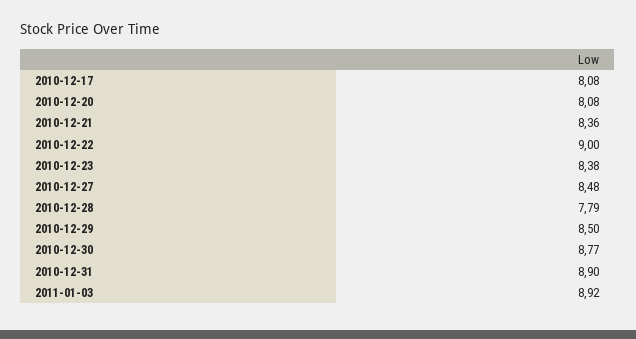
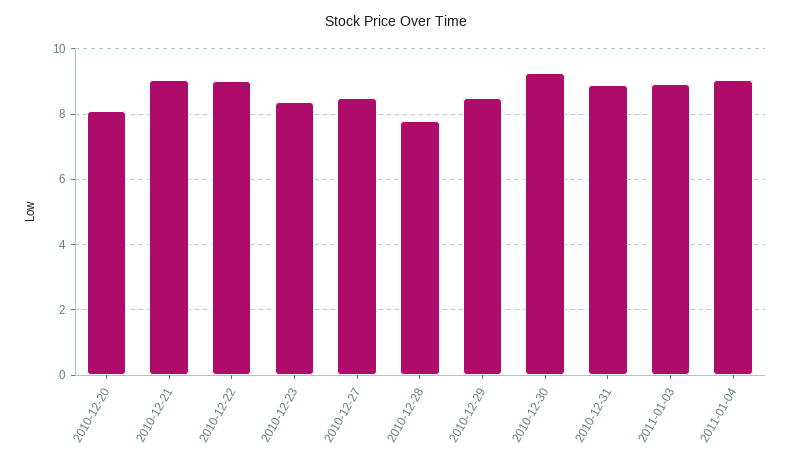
2010-12-17: 8.08 -> none
2010-12-21: 8.36 -> 9
2010-12-30: 8.77 -> 9.2
2011-01-04: none -> 9

